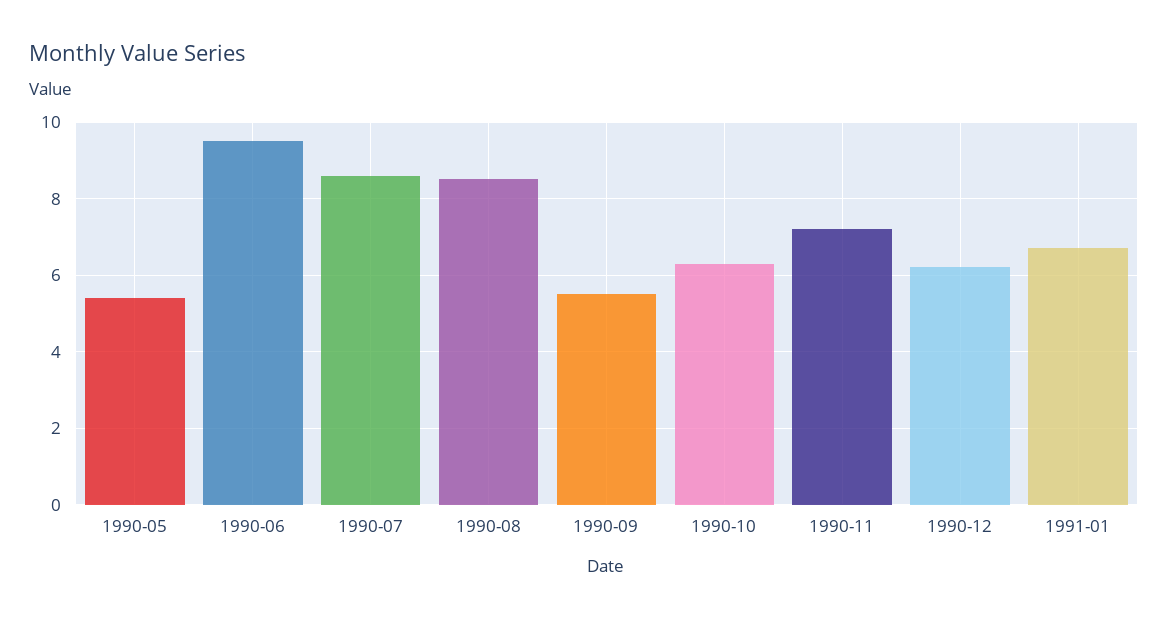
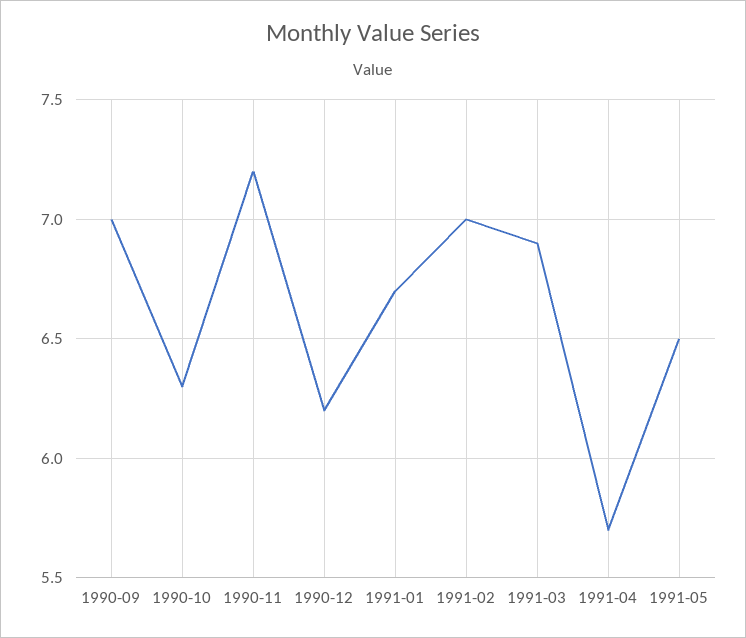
1990-05: 5.5 -> none
1990-06: 9.5 -> none
1990-07: 8.5 -> none
1990-08: 8.5 -> none
1990-09: 5.5 -> 7
1991-02: none -> 7
1991-03: none -> 6.9
1991-04: none -> 5.7
1991-05: none -> 6.5

